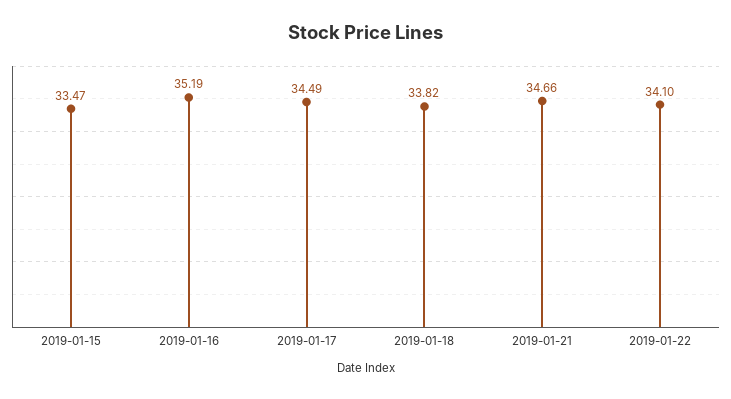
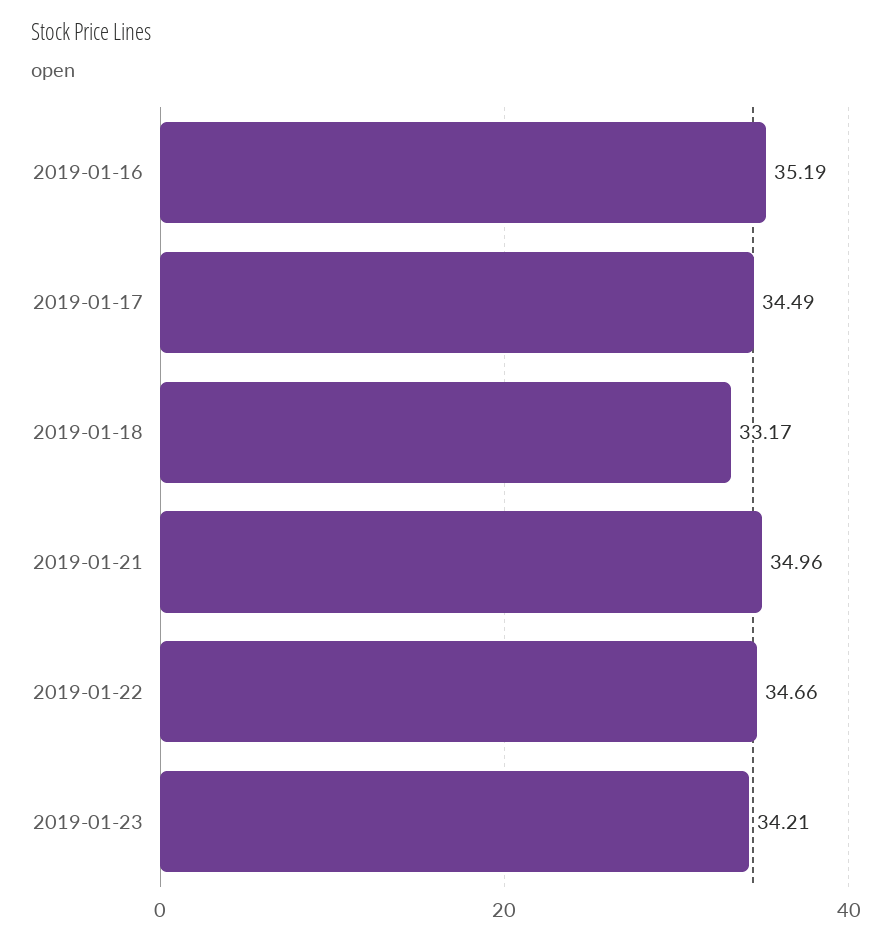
2019-01-15: 33.47 -> none
2019-01-18: 33.82 -> 33.17
2019-01-21: 34.66 -> 34.96
2019-01-22: 34.1 -> 34.66
2019-01-23: none -> 34.21

